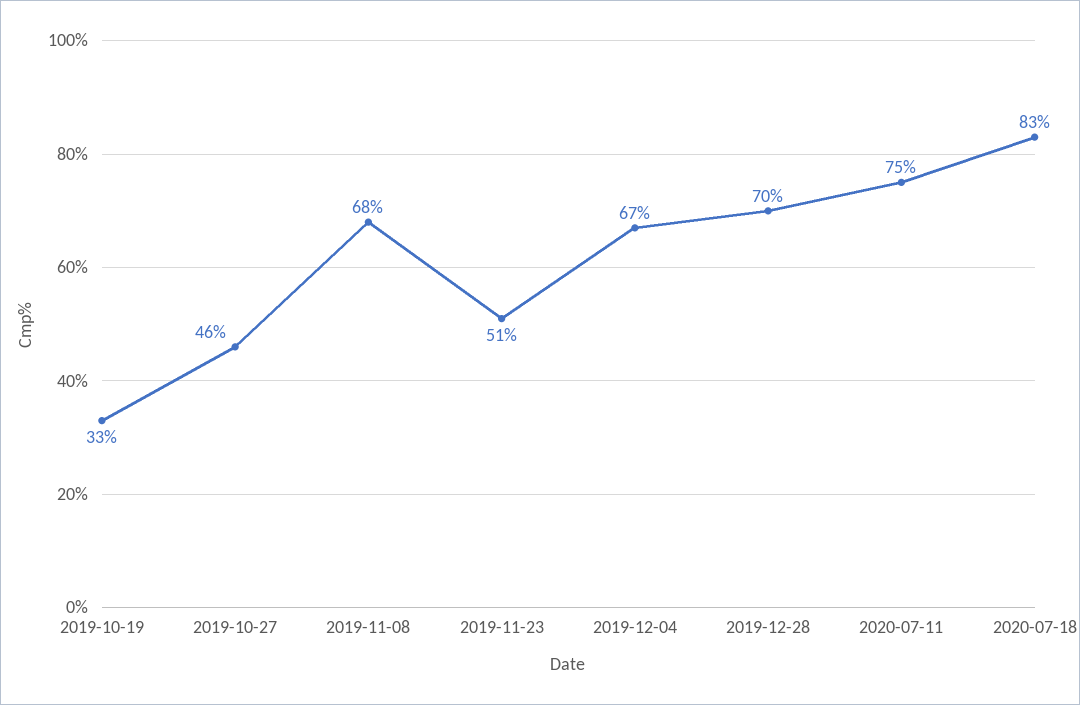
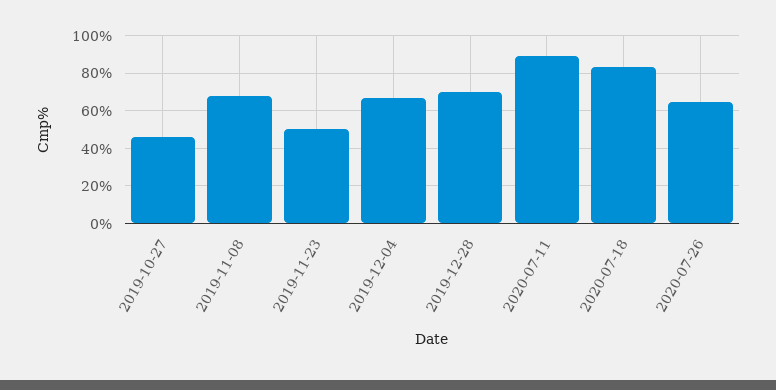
2019-10-19: 33 -> none
2020-07-11: 75 -> 90
2020-07-26: none -> 65

